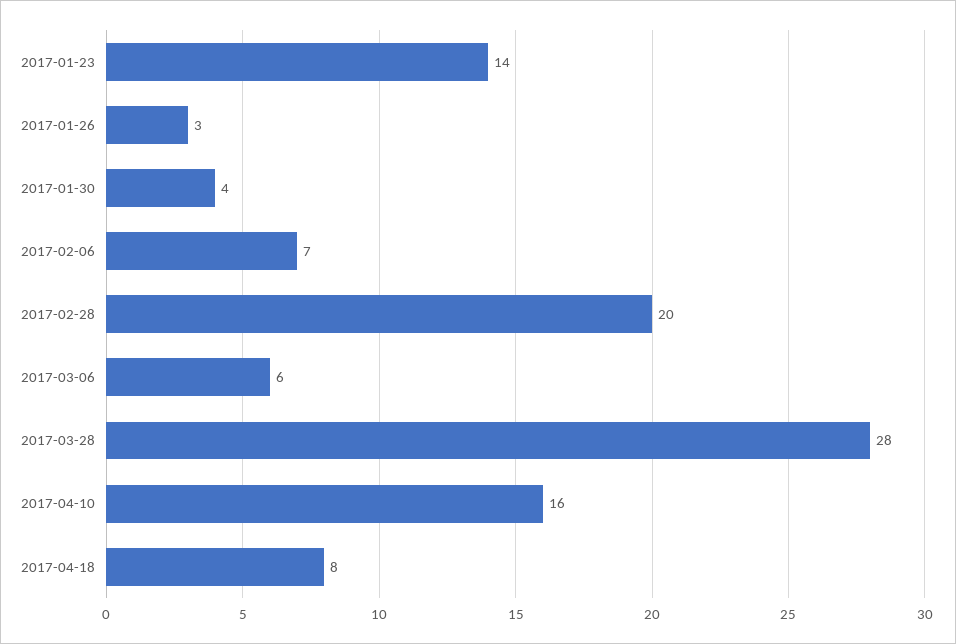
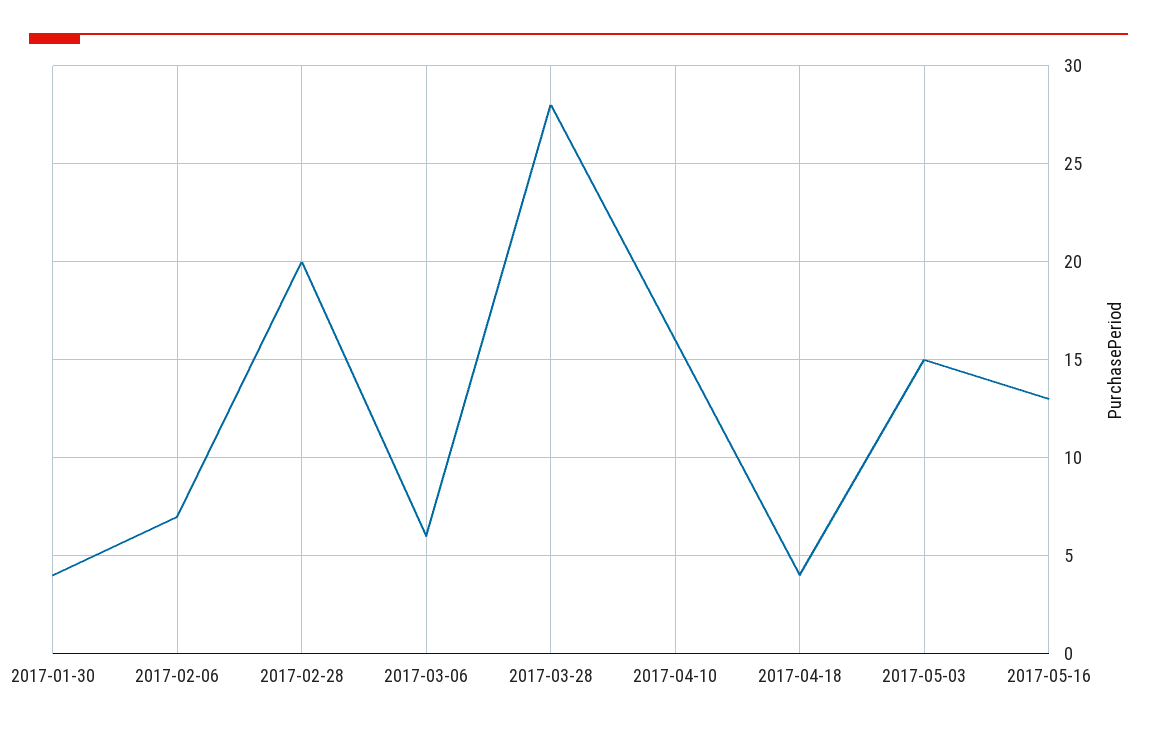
2017-01-23: 14 -> none
2017-01-26: 3 -> none
2017-04-18: 8 -> 4
2017-05-03: none -> 15
2017-05-16: none -> 13

